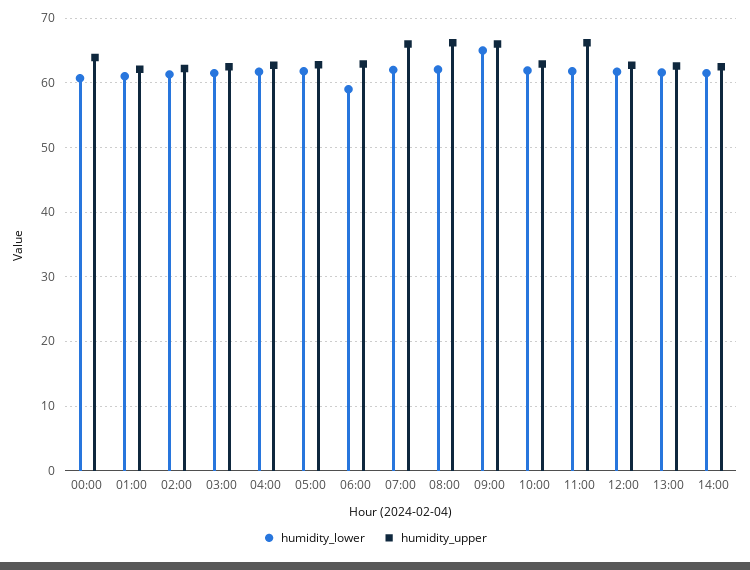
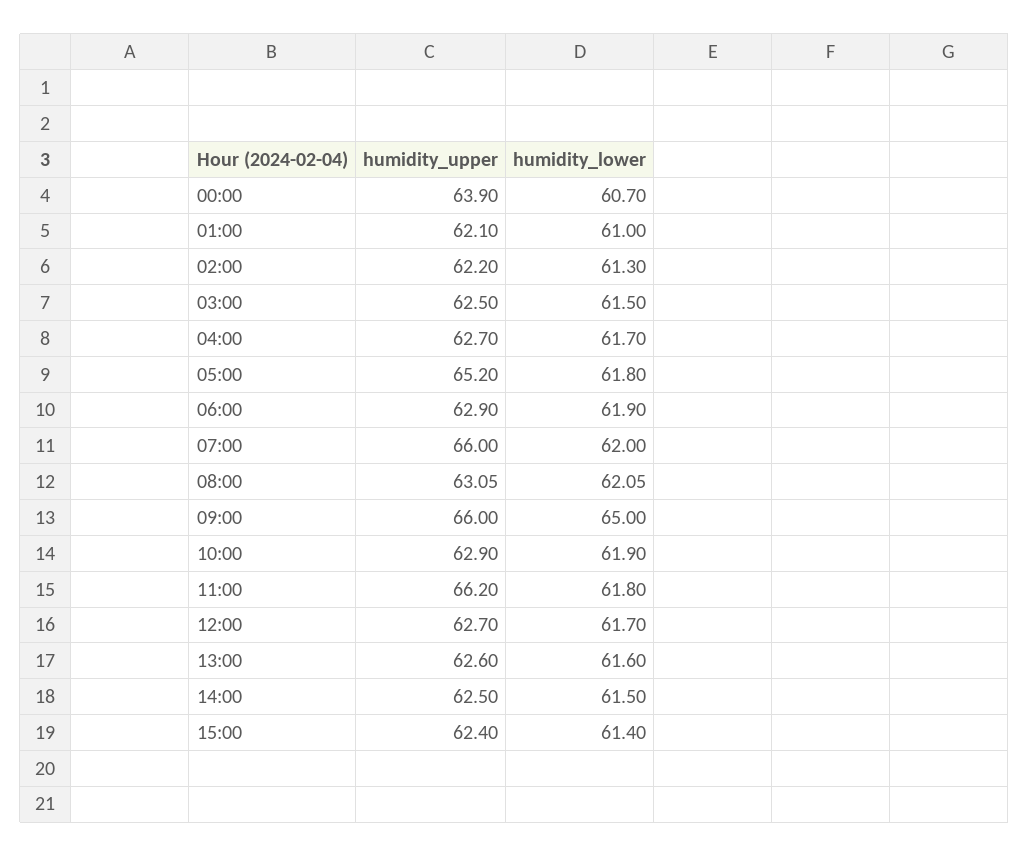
humidity_upper, 05:00: 63 -> 65.2
humidity_lower, 06:00: 59 -> 61.9
humidity_upper, 08:00: 66 -> 63.05
humidity_upper, 15:00: none -> 62.4
humidity_lower, 15:00: none -> 61.4

